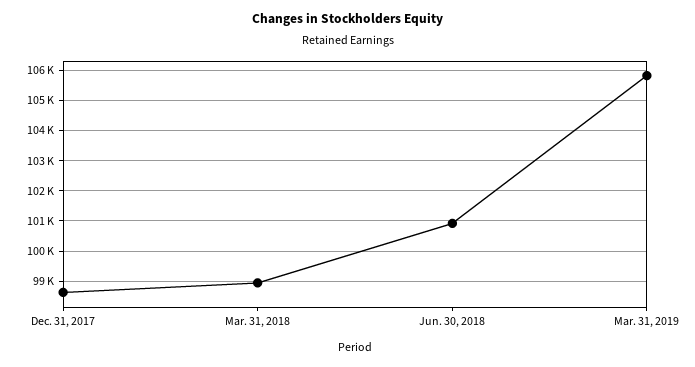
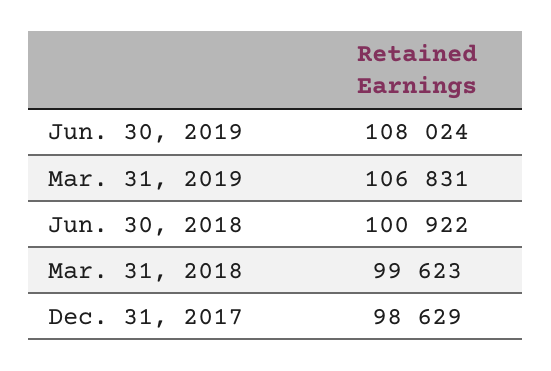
Mar. 31, 2018: 99000 -> 99623
Mar. 31, 2019: 105800 -> 106831
Jun. 30, 2019: none -> 108024

